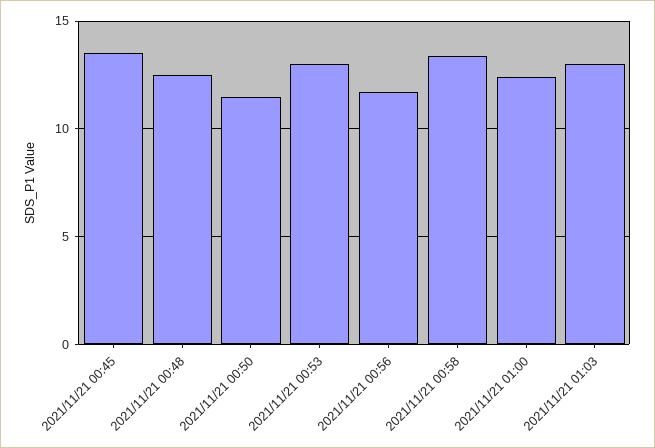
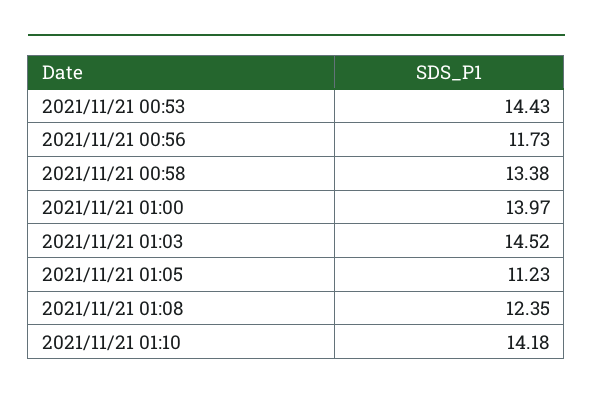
2021/11/21 00:45: 13.5 -> none
2021/11/21 00:48: 12.5 -> none
2021/11/21 00:50: 11.5 -> none
2021/11/21 00:53: 13 -> 14.43
2021/11/21 01:00: 12.5 -> 13.97
2021/11/21 01:03: 13 -> 14.52
2021/11/21 01:05: none -> 11.23
2021/11/21 01:08: none -> 12.35
2021/11/21 01:10: none -> 14.18

